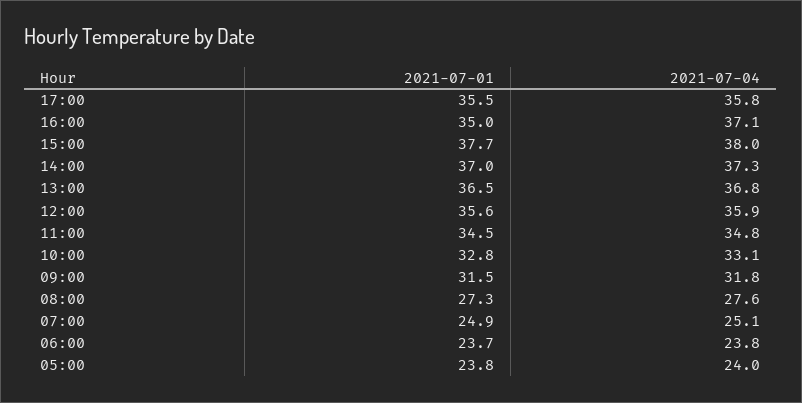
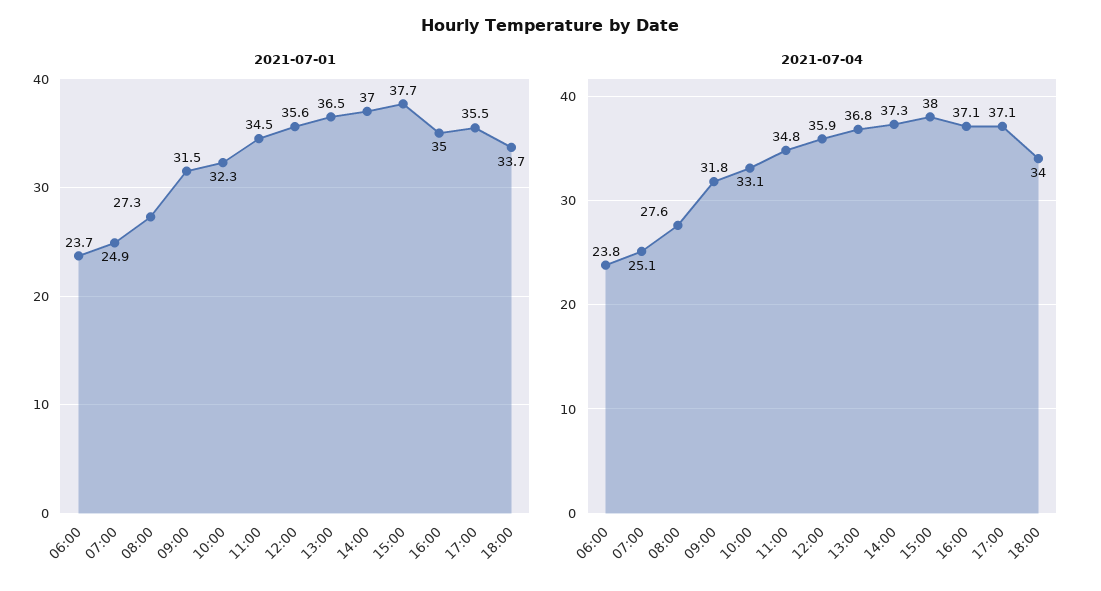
2021-07-04, 17:00: 35.8 -> 37.1
2021-07-01, 10:00: 32.8 -> 32.3
2021-07-01, 05:00: 23.8 -> none
2021-07-04, 05:00: 24 -> none
2021-07-01, 18:00: none -> 33.7
2021-07-04, 18:00: none -> 34

